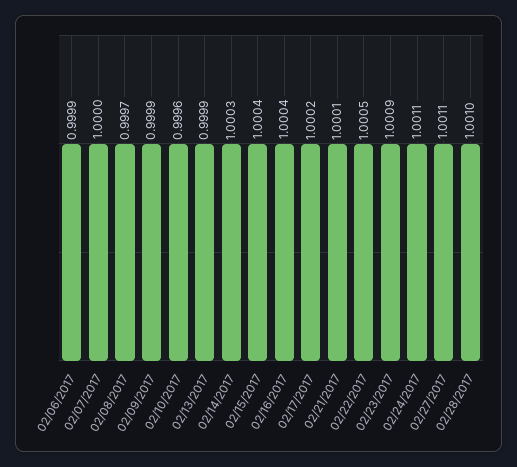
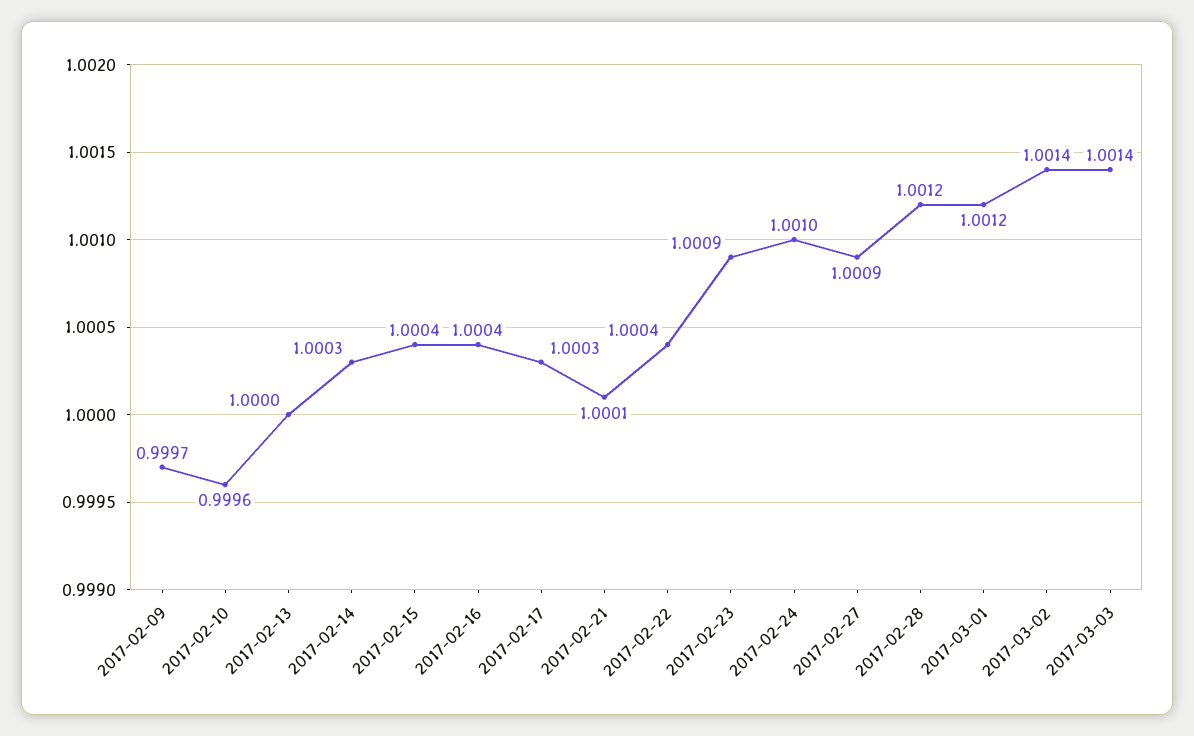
02/06/2017: 0.9999 -> none
02/07/2017: 1 -> none
02/08/2017: 0.9997 -> none
02/09/2017: 0.9999 -> 0.9997
02/13/2017: 0.9999 -> 1
02/17/2017: 1.0002 -> 1.0003
02/22/2017: 1.0005 -> 1.0004
02/24/2017: 1.0011 -> 1.001
02/27/2017: 1.0011 -> 1.0009
02/28/2017: 1.001 -> 1.0012
2017-03-01: none -> 1.0012
2017-03-02: none -> 1.0014
2017-03-03: none -> 1.0014

